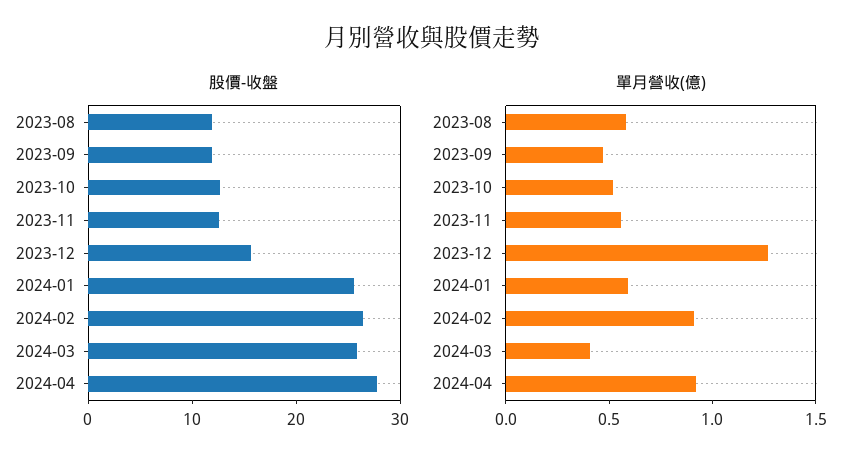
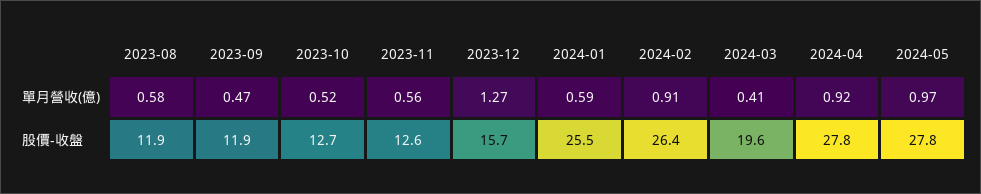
股價-收盤, 2024-03: 26 -> 19.6
單月營收(億), 2024-05: none -> 0.97
股價-收盤, 2024-05: none -> 27.8

